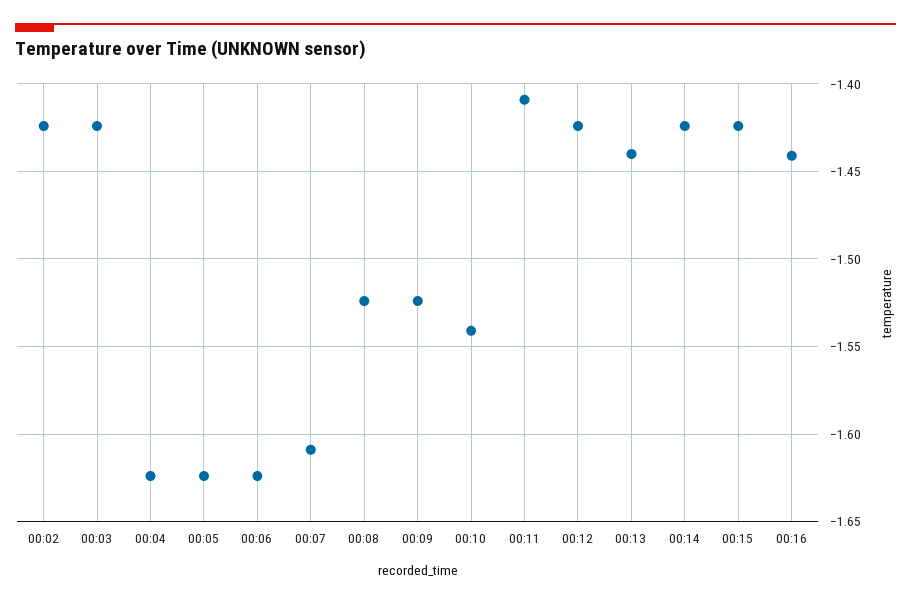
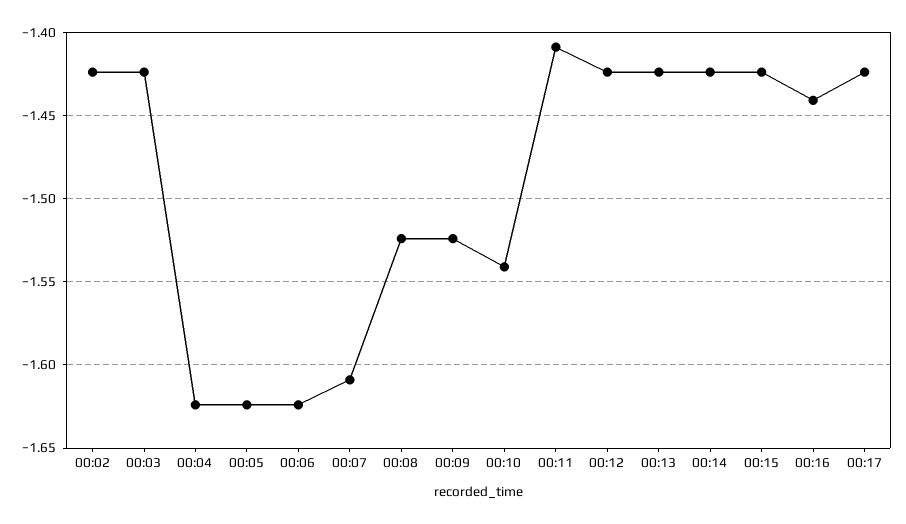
00:13: -1.44 -> -1.425
00:17: none -> -1.425

